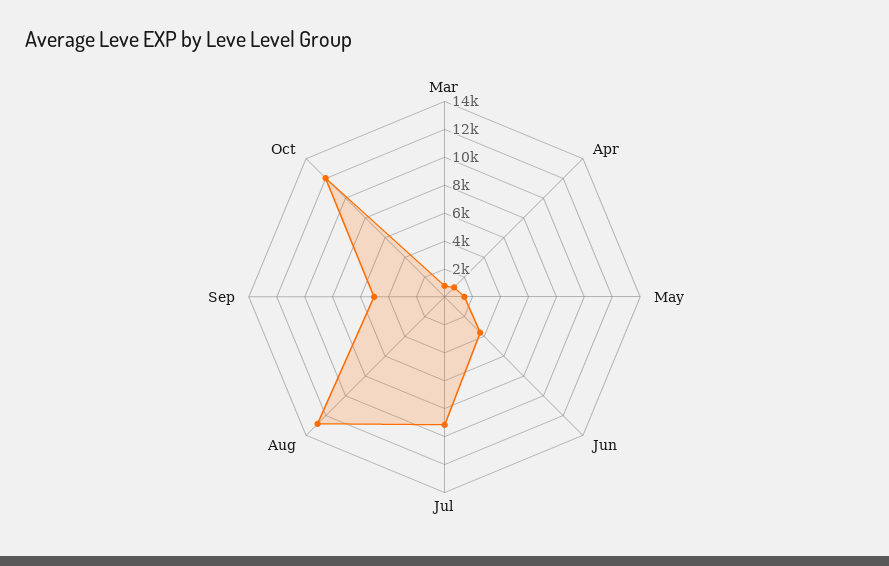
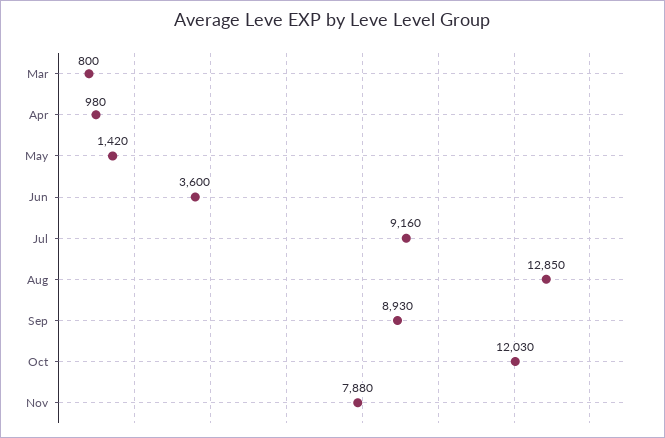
Sep: 5000 -> 8930
Nov: none -> 7880

